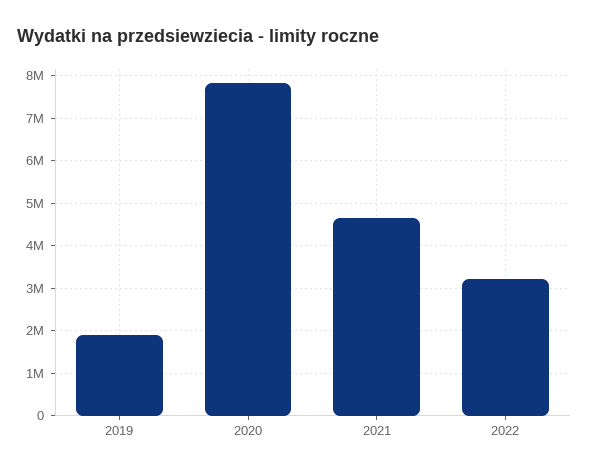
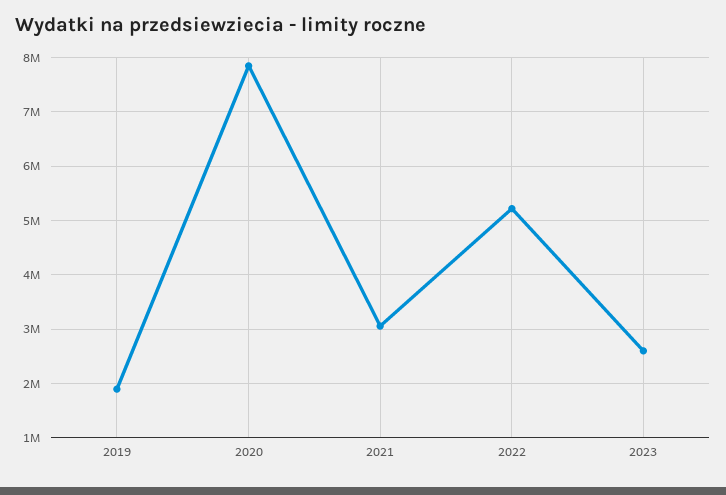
2021: 4600000 -> 3000000
2022: 3200000 -> 5200000
2023: none -> 2600000

